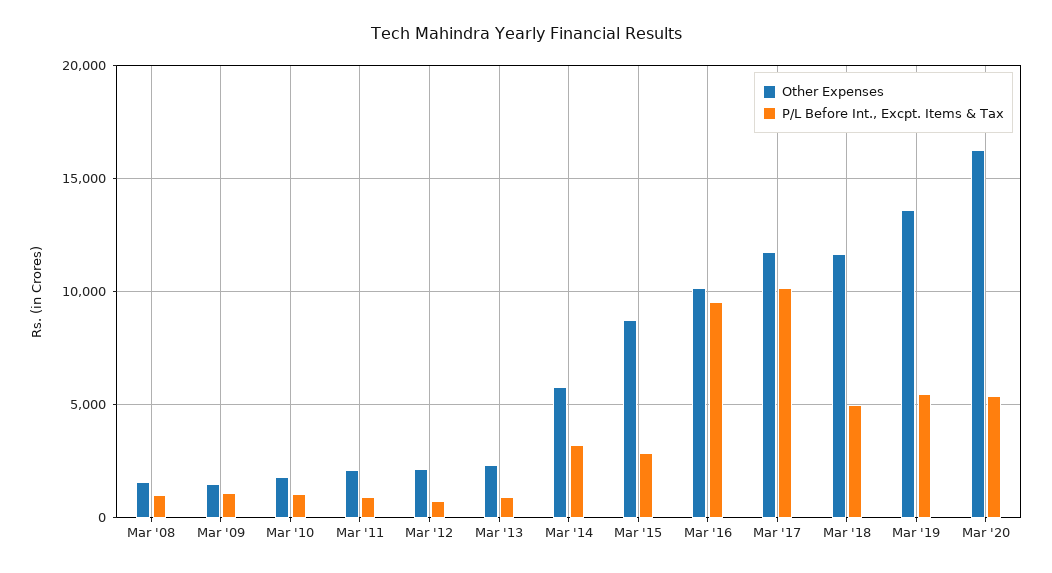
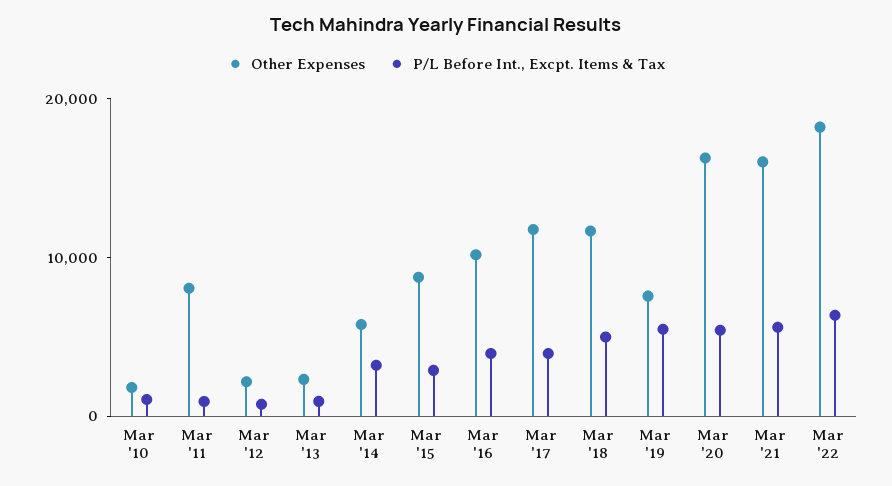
Other Expenses, Mar '08: 1500 -> none
P/L Before Int., Excpt. Items & Tax, Mar '08: 1000 -> none
Other Expenses, Mar '09: 1500 -> none
P/L Before Int., Excpt. Items & Tax, Mar '09: 1000 -> none
Other Expenses, Mar '11: 2000 -> 8000
P/L Before Int., Excpt. Items & Tax, Mar '16: 9500 -> 4000
P/L Before Int., Excpt. Items & Tax, Mar '17: 10000 -> 4000
Other Expenses, Mar '19: 13500 -> 8000
Other Expenses, Mar '21: none -> 16000
P/L Before Int., Excpt. Items & Tax, Mar '21: none -> 6000
Other Expenses, Mar '22: none -> 18000
P/L Before Int., Excpt. Items & Tax, Mar '22: none -> 6000

